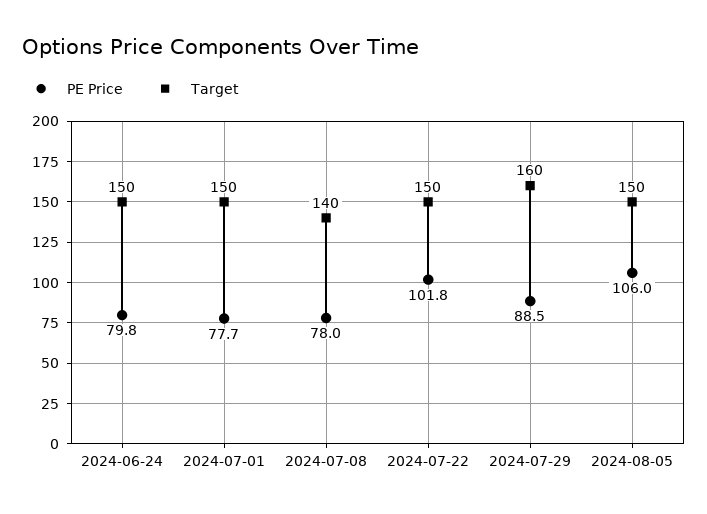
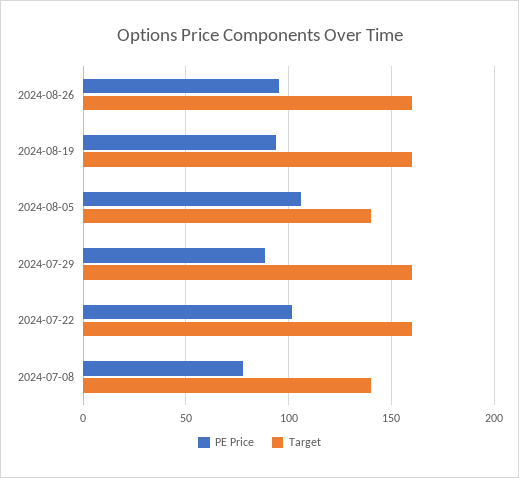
PE Price, 2024-06-24: 79.8 -> none
Target, 2024-06-24: 150 -> none
PE Price, 2024-07-01: 77.7 -> none
Target, 2024-07-01: 150 -> none
Target, 2024-07-22: 150 -> 160
Target, 2024-08-05: 150 -> 140
PE Price, 2024-08-26: none -> 95
Target, 2024-08-26: none -> 160
PE Price, 2024-08-19: none -> 95
Target, 2024-08-19: none -> 160

